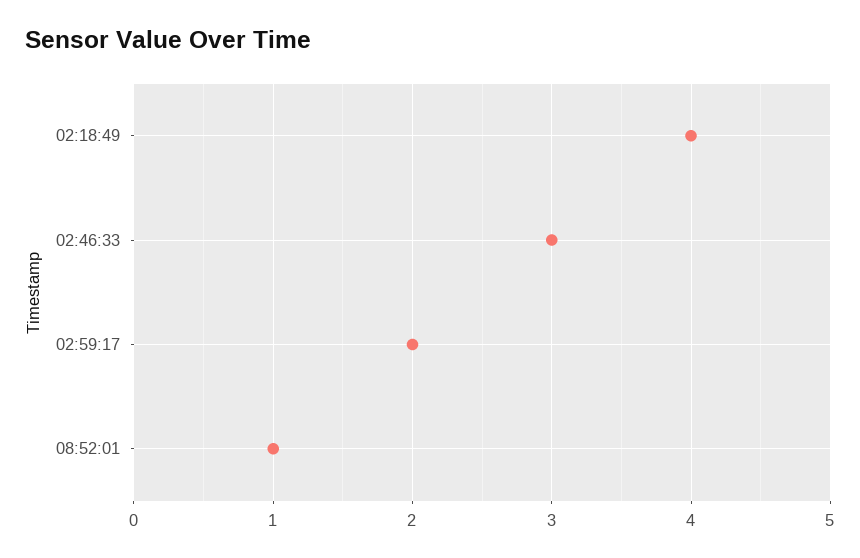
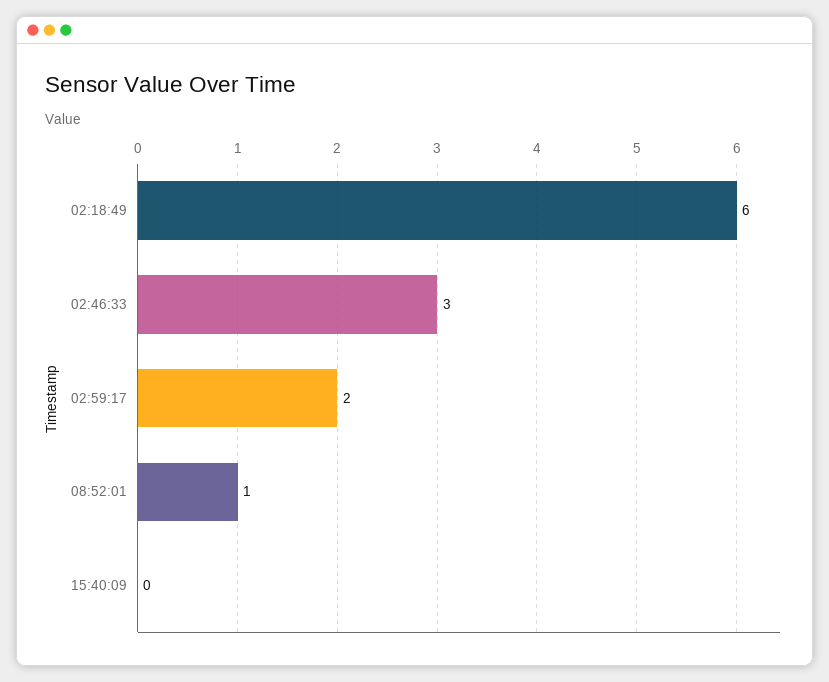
02:18:49: 4 -> 6
15:40:09: none -> 0

